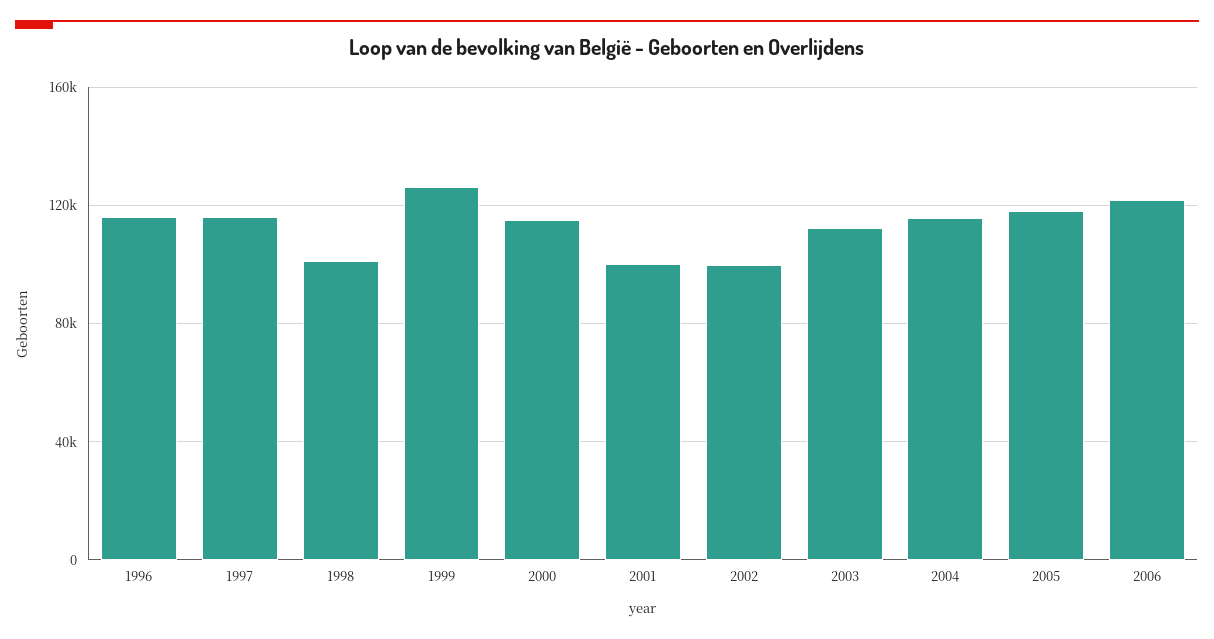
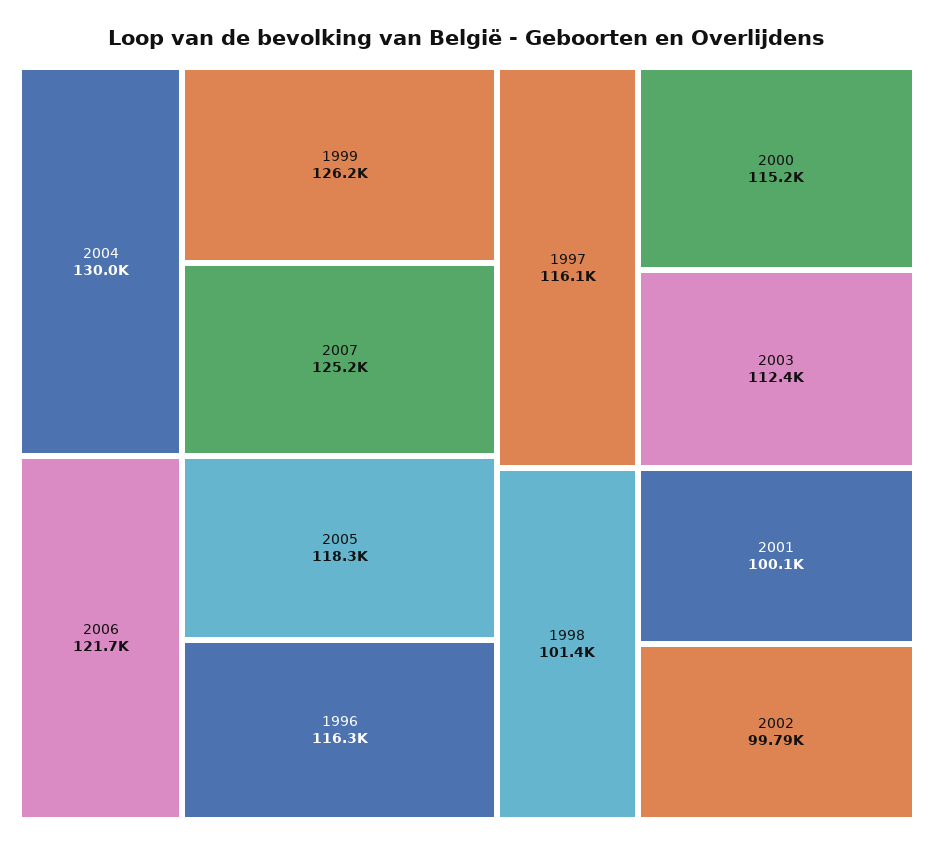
2004: 115000 -> 130000
2007: none -> 125200

